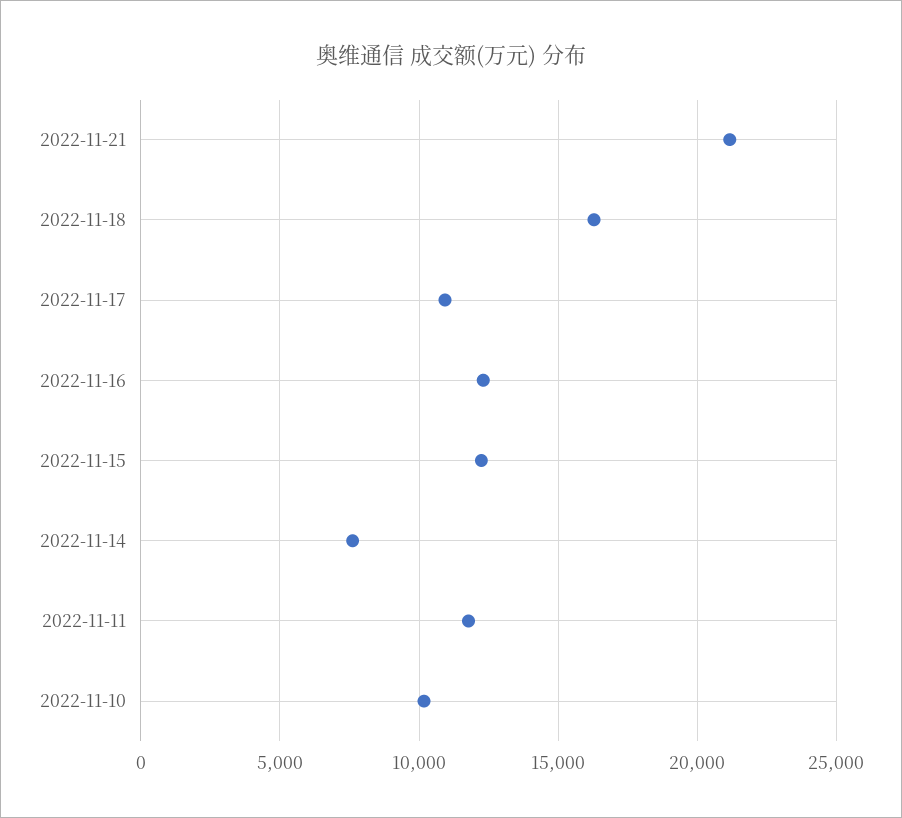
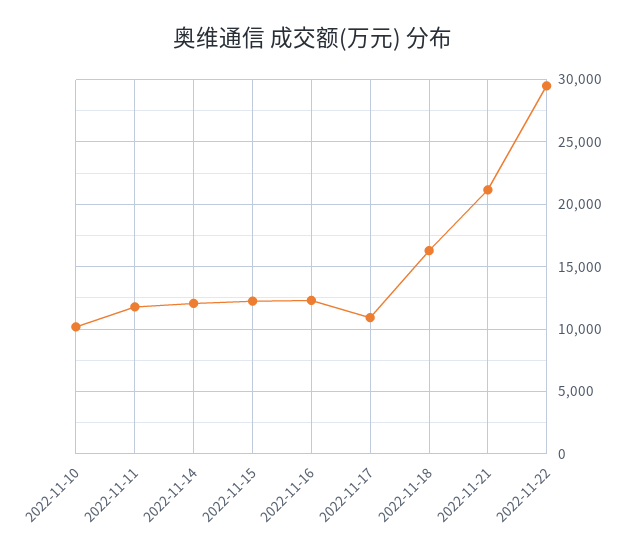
2022-11-14: 7500 -> 12000
2022-11-22: none -> 29500

